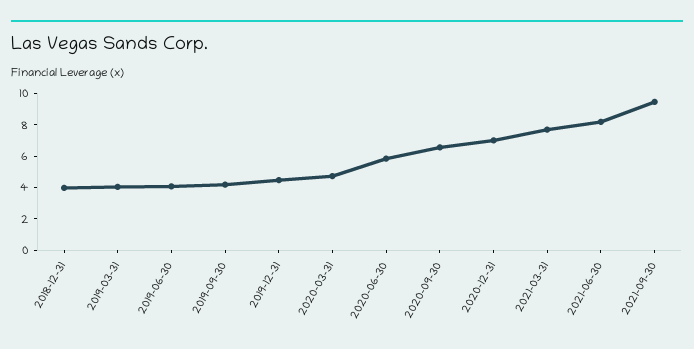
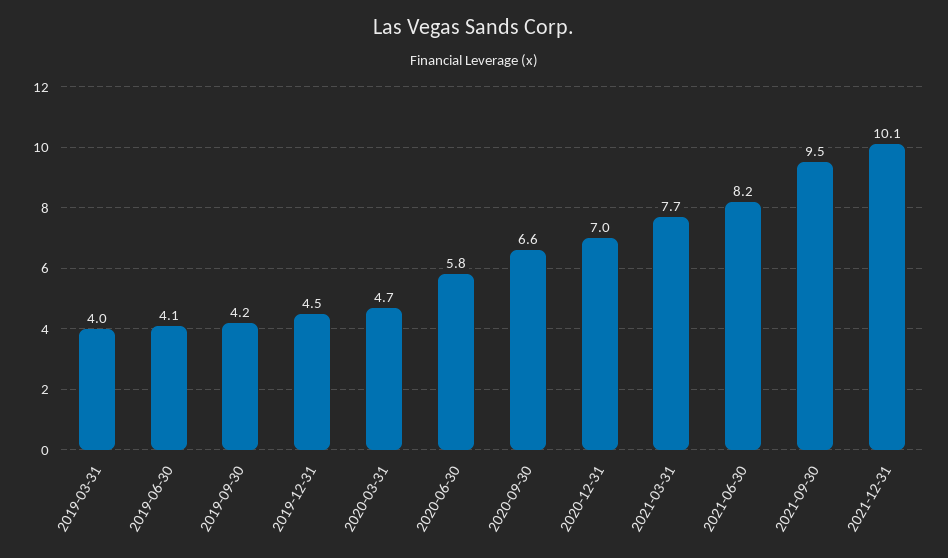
2018-12-31: 4 -> none
2021-12-31: none -> 10.1

